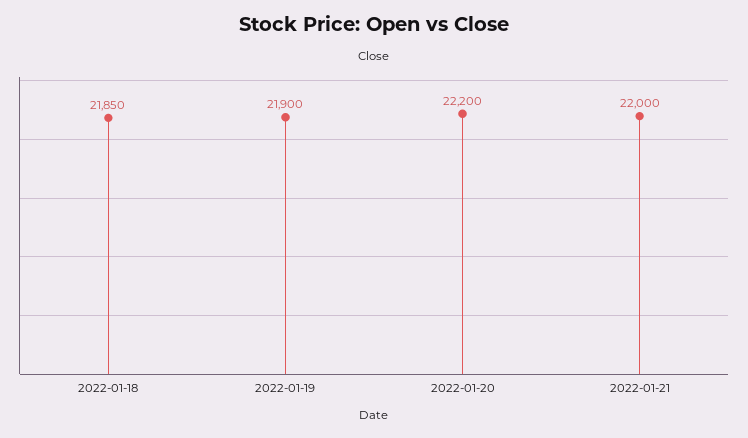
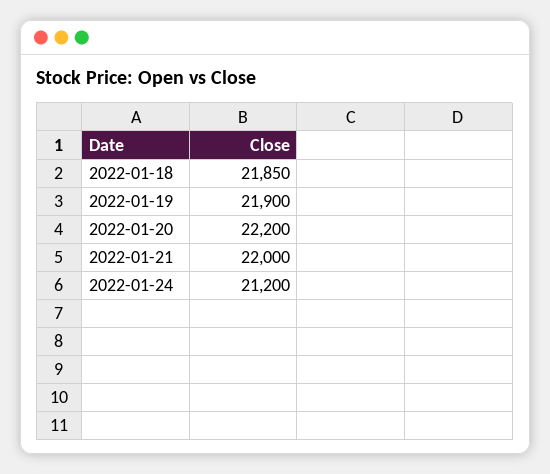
2022-01-24: none -> 21200

